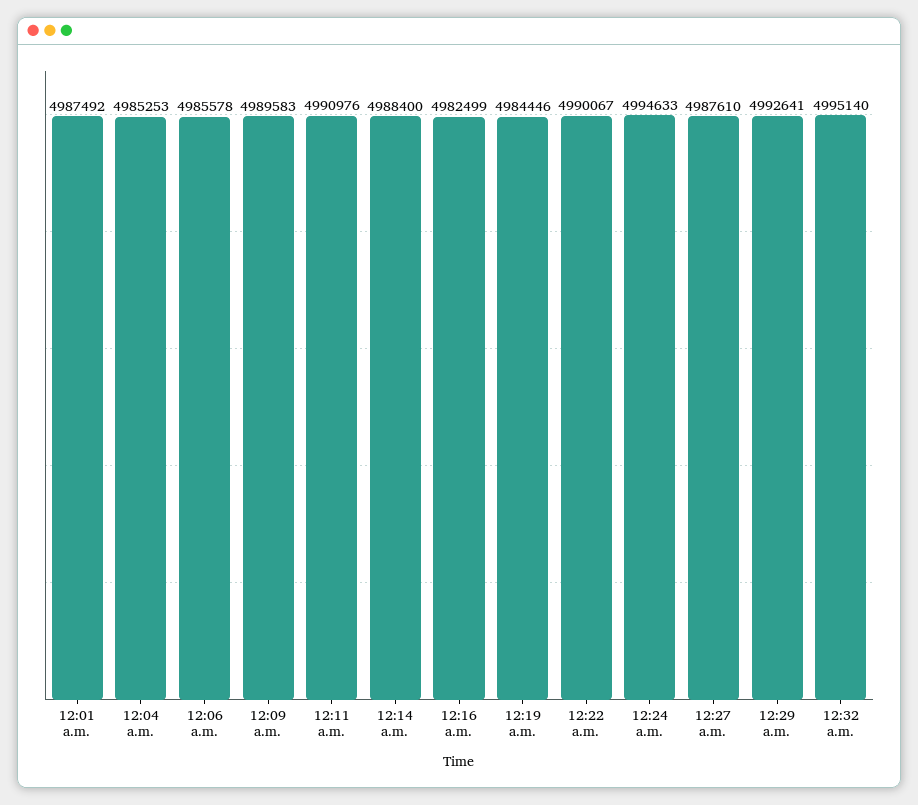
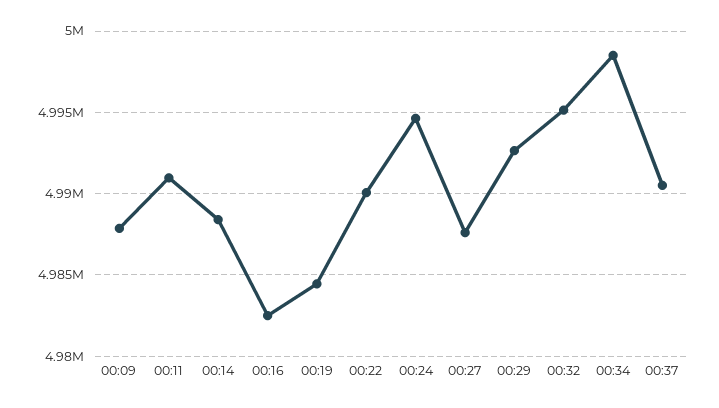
12:01 a.m.: 4987492 -> none
12:04 a.m.: 4985253 -> none
12:06 a.m.: 4985578 -> none
12:09 a.m.: 4989583 -> 4988000
00:34: none -> 4998500
00:37: none -> 4990500

